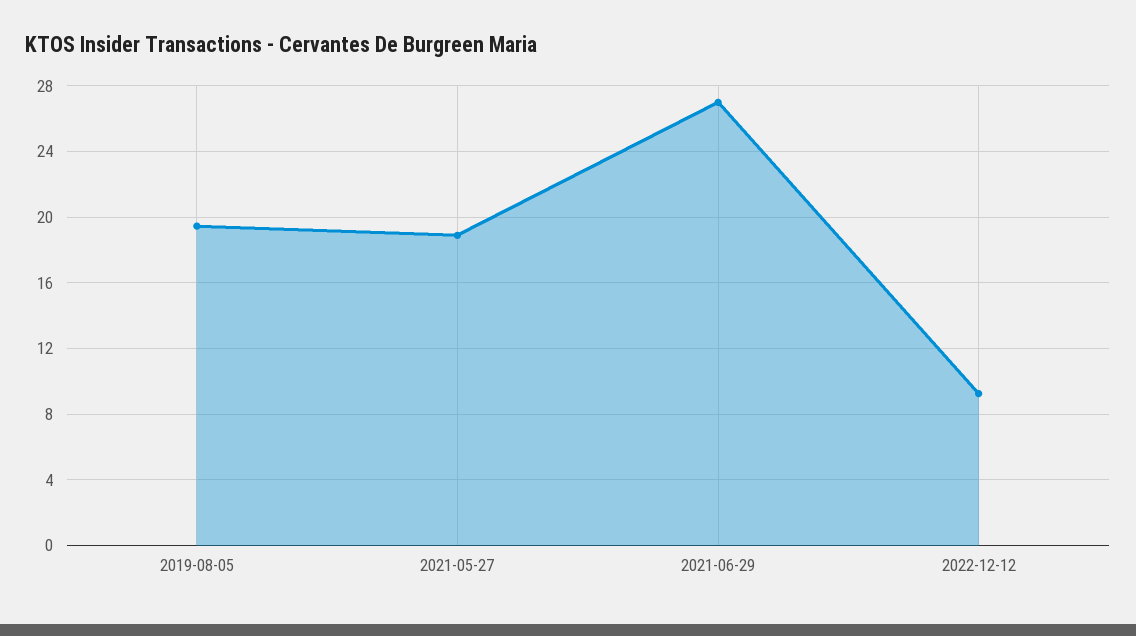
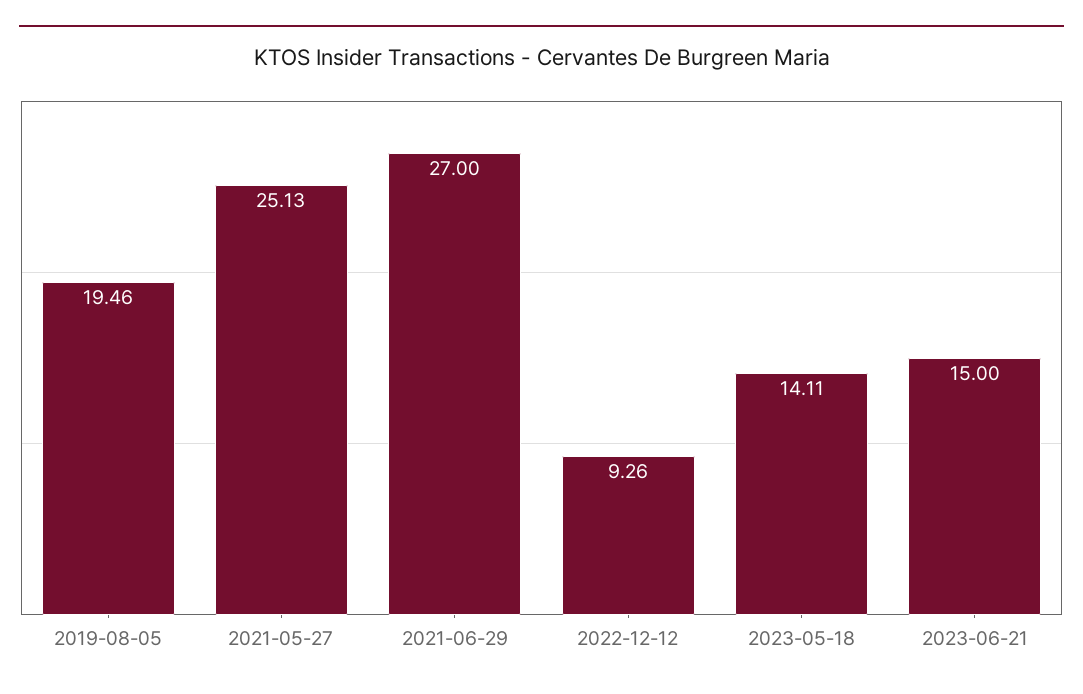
2021-05-27: 19 -> 25.13
2023-05-18: none -> 14.11
2023-06-21: none -> 15

